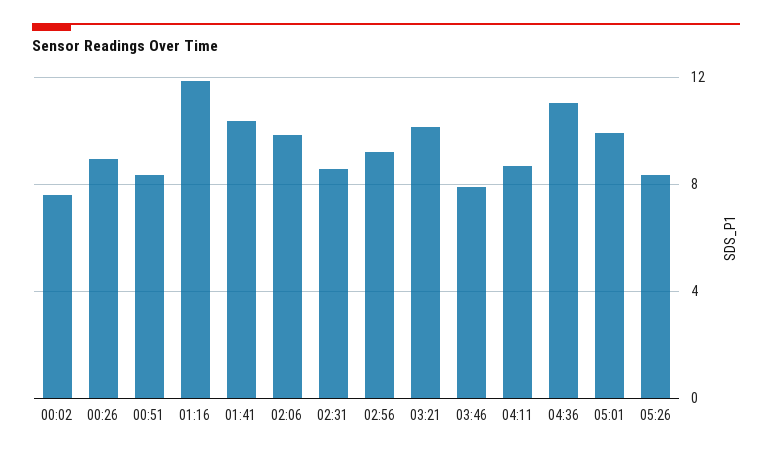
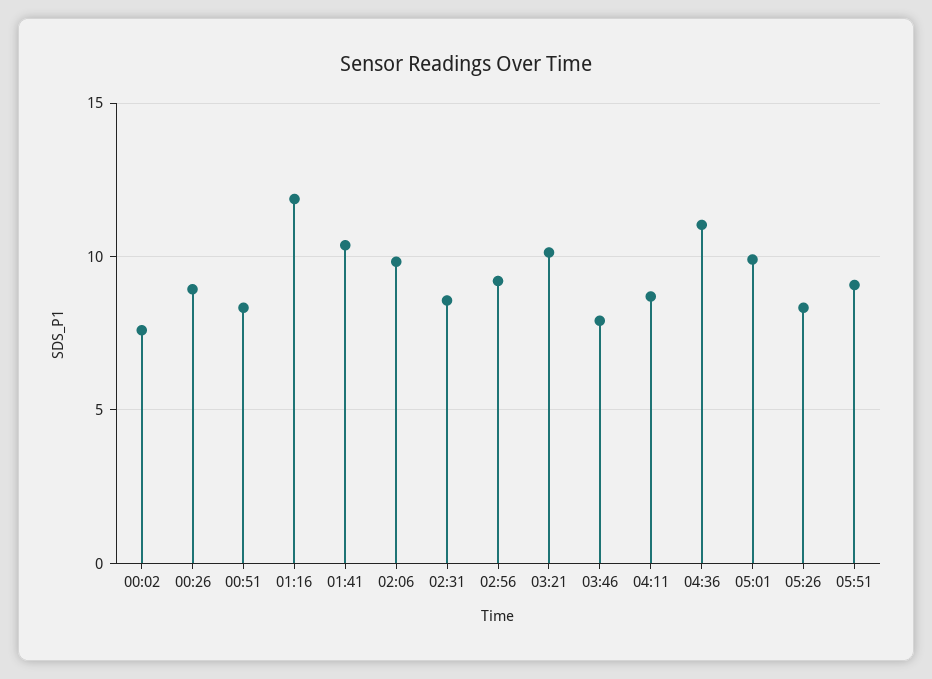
05:51: none -> 9

